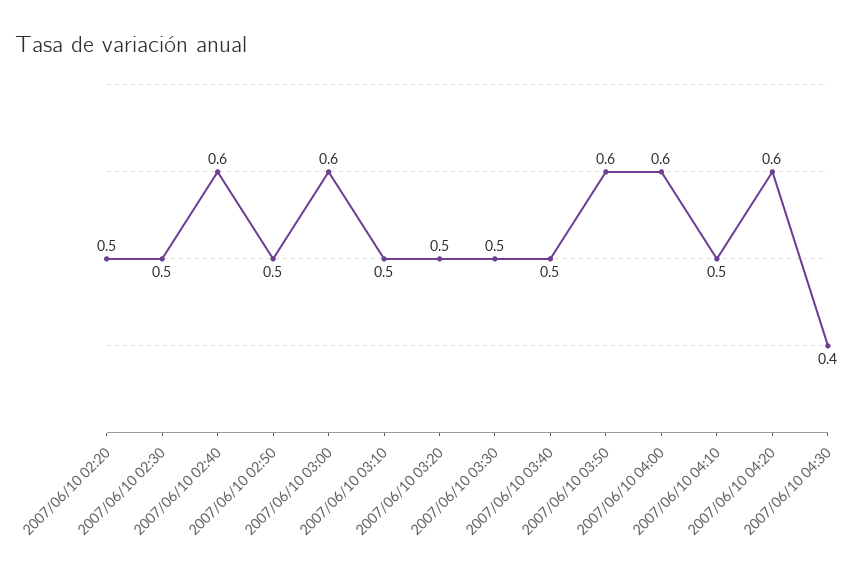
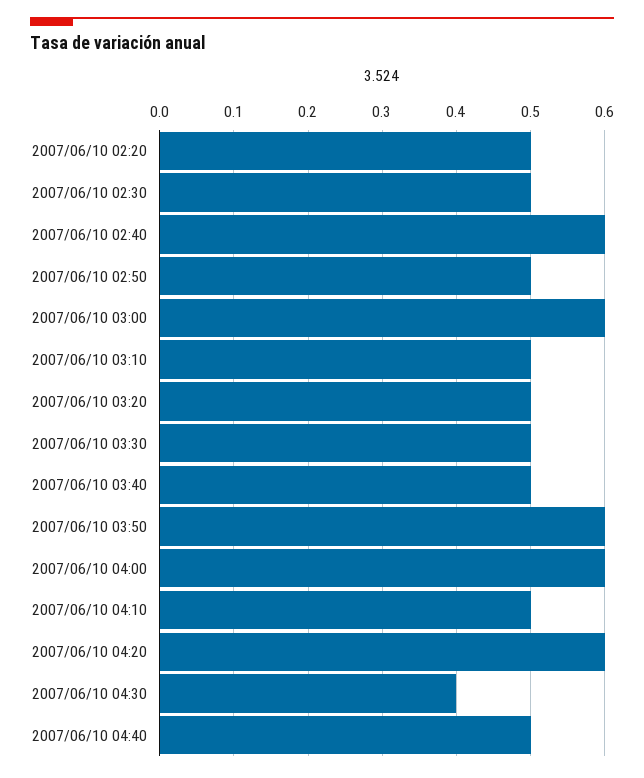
2007/06/10 04:40: none -> 0.5

